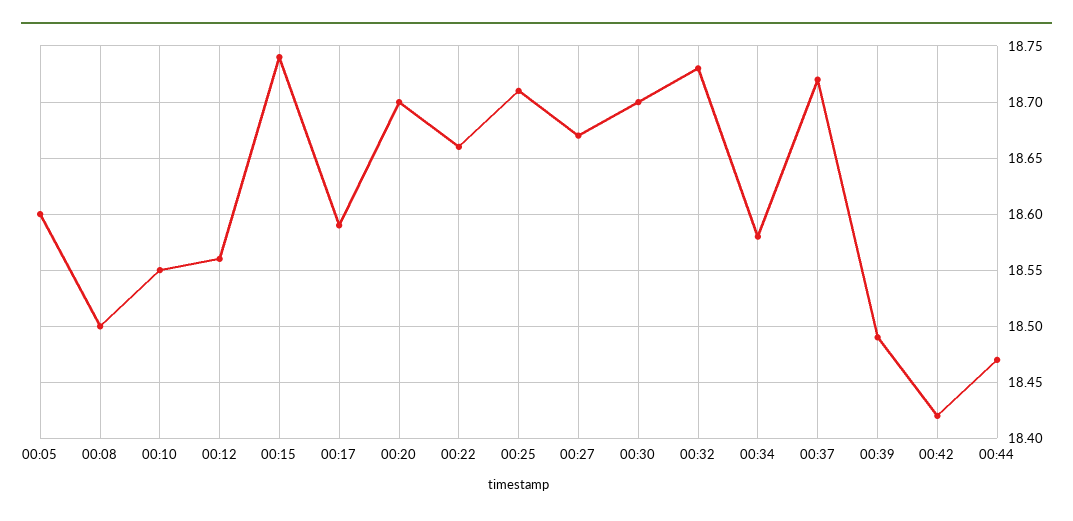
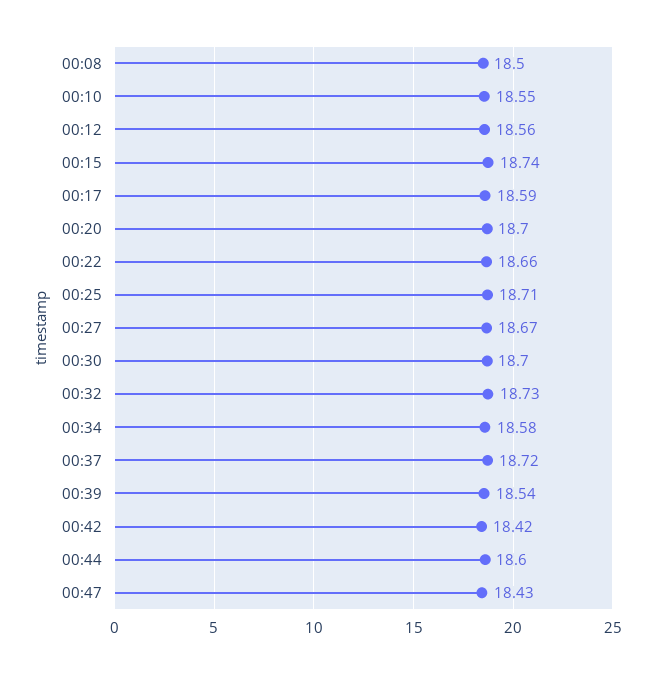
00:05: 18.6 -> none
00:39: 18.49 -> 18.54
00:44: 18.47 -> 18.6
00:47: none -> 18.43

